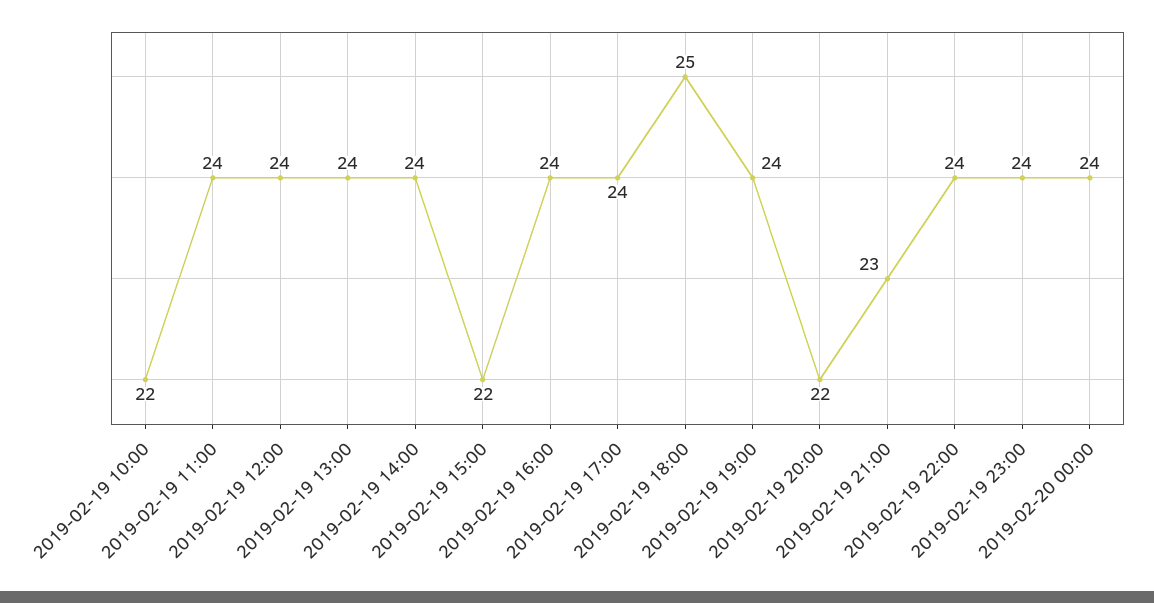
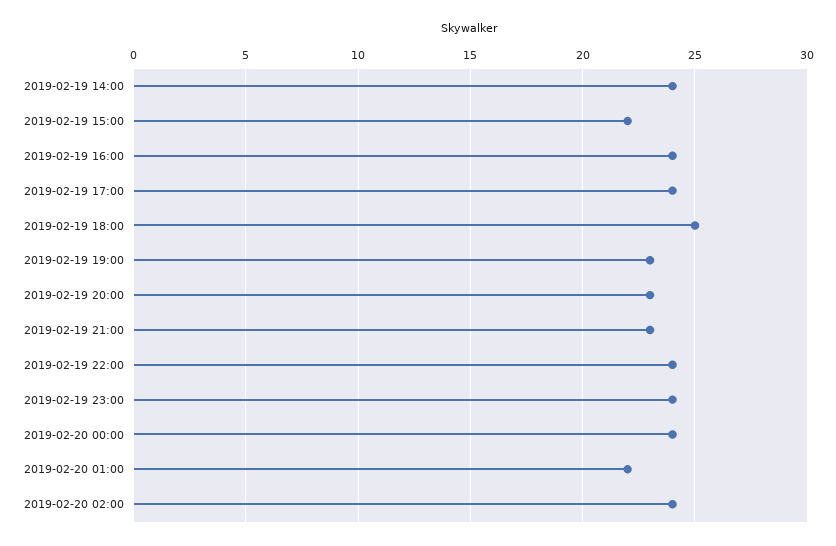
2019-02-19 10:00: 22 -> none
2019-02-19 11:00: 24 -> none
2019-02-19 12:00: 24 -> none
2019-02-19 13:00: 24 -> none
2019-02-19 19:00: 24 -> 23
2019-02-19 20:00: 22 -> 23
2019-02-20 01:00: none -> 22
2019-02-20 02:00: none -> 24

